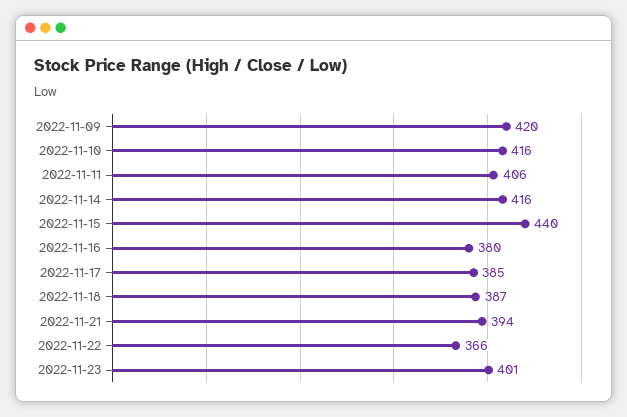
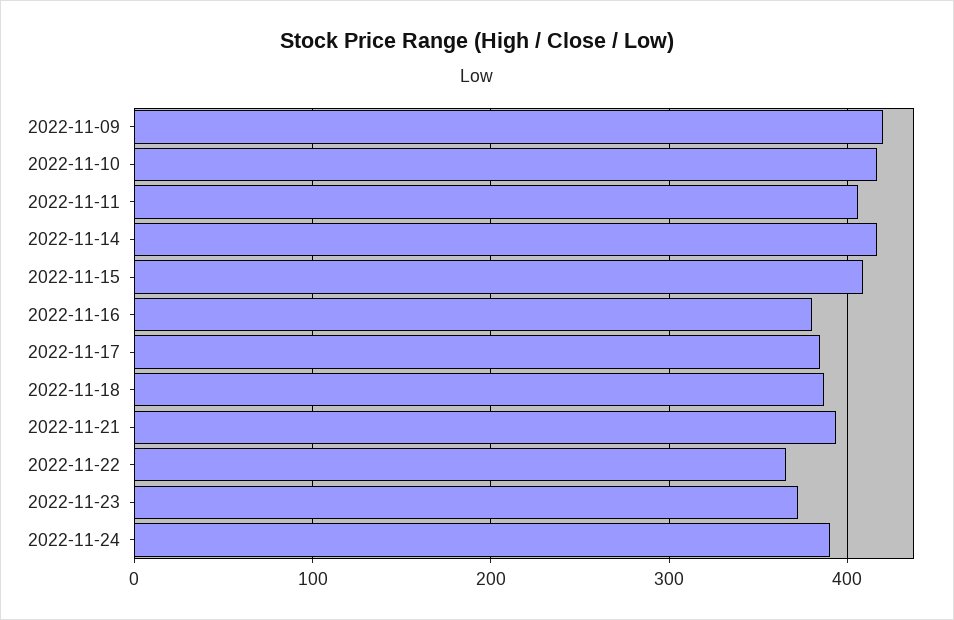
2022-11-15: 440 -> 410
2022-11-23: 401 -> 370
2022-11-24: none -> 390

